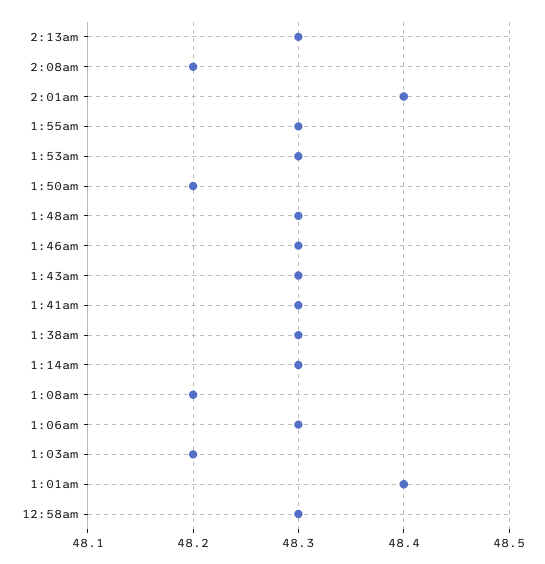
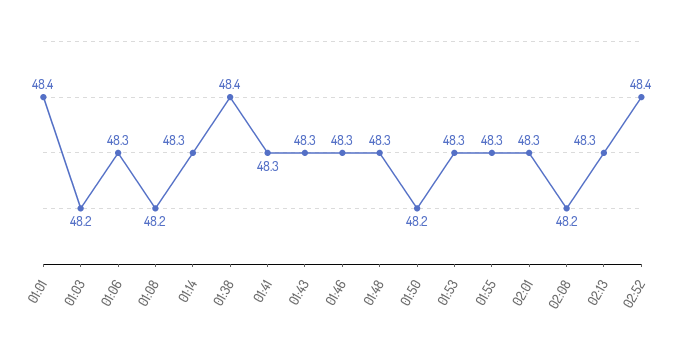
2:01am: 48.4 -> 48.3
1:38am: 48.3 -> 48.4
12:58am: 48.3 -> none
02:52: none -> 48.4

